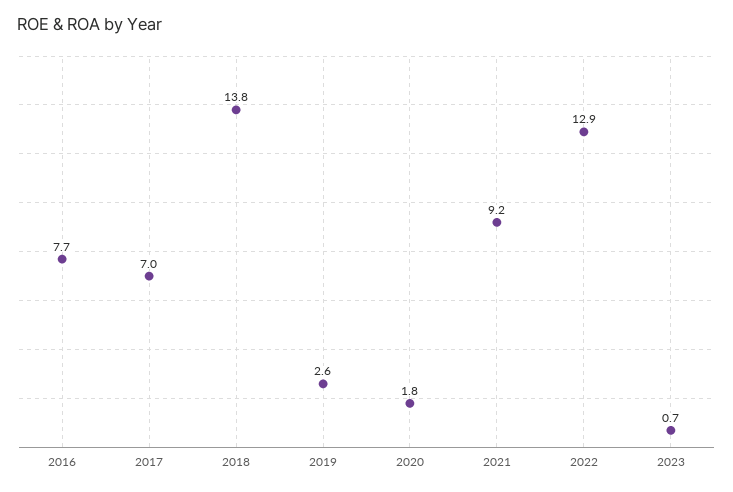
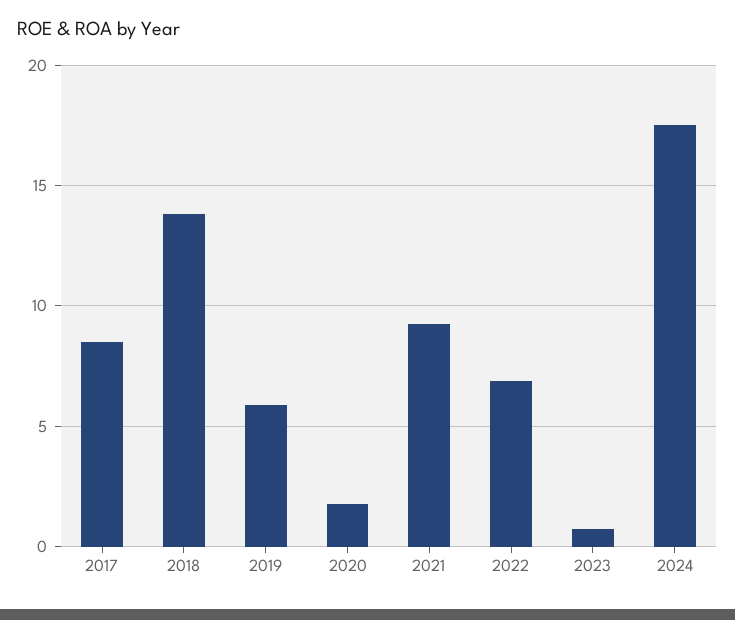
2016: 7.7 -> none
2017: 7 -> 8.5
2019: 2.6 -> 6
2022: 12.9 -> 7
2024: none -> 17.5

